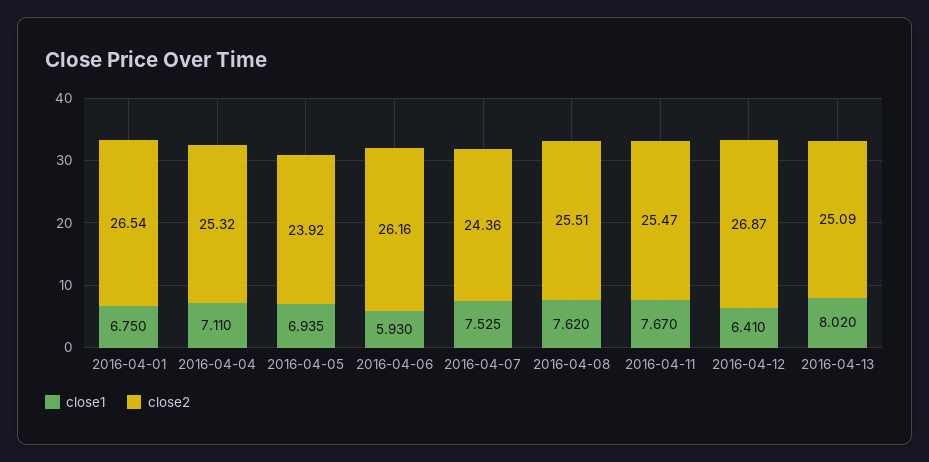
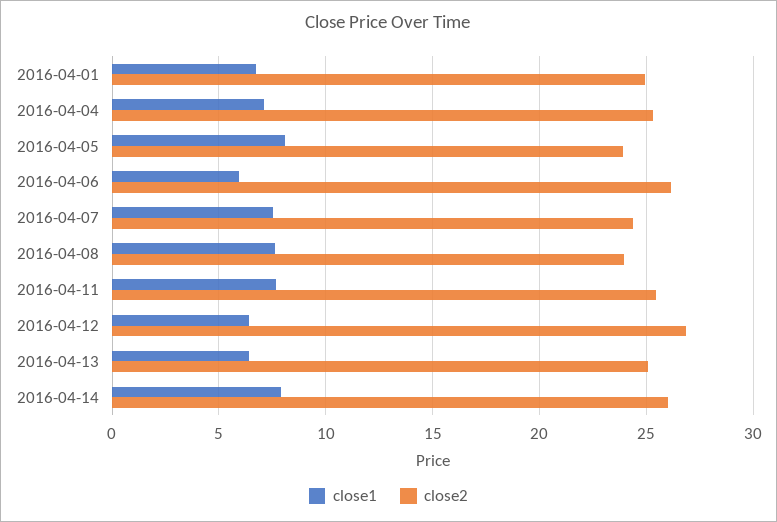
close2, 2016-04-01: 26.54 -> 25
close1, 2016-04-05: 6.935 -> 8
close2, 2016-04-08: 25.51 -> 24
close1, 2016-04-13: 8.02 -> 6.5
close1, 2016-04-14: none -> 8
close2, 2016-04-14: none -> 26

